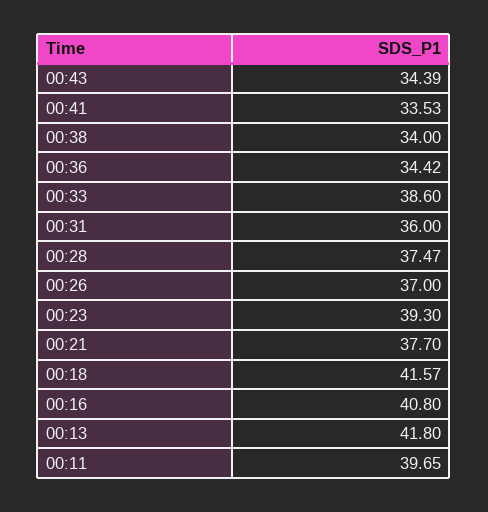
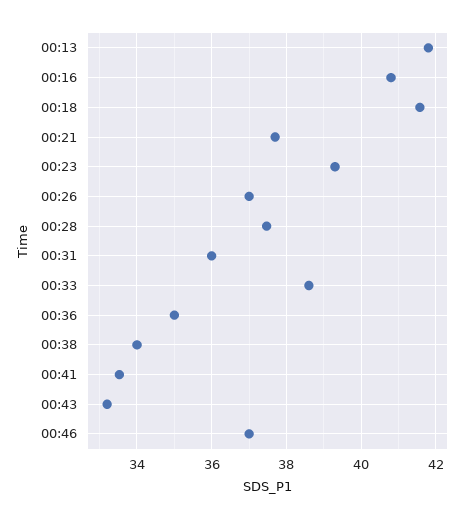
00:43: 34.39 -> 33.2
00:36: 34.42 -> 35
00:11: 39.65 -> none
00:46: none -> 37

